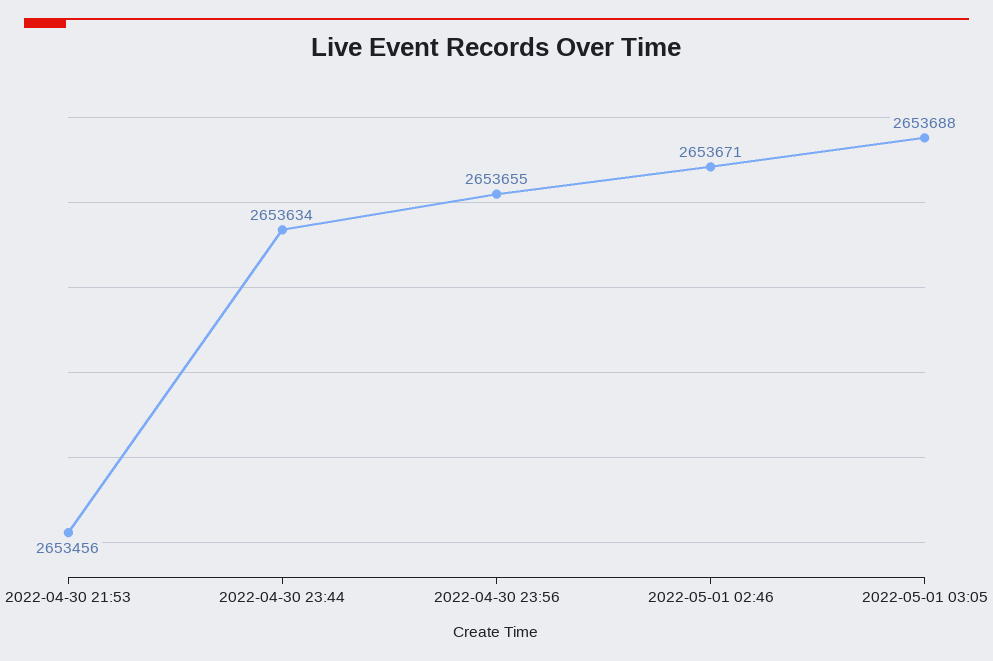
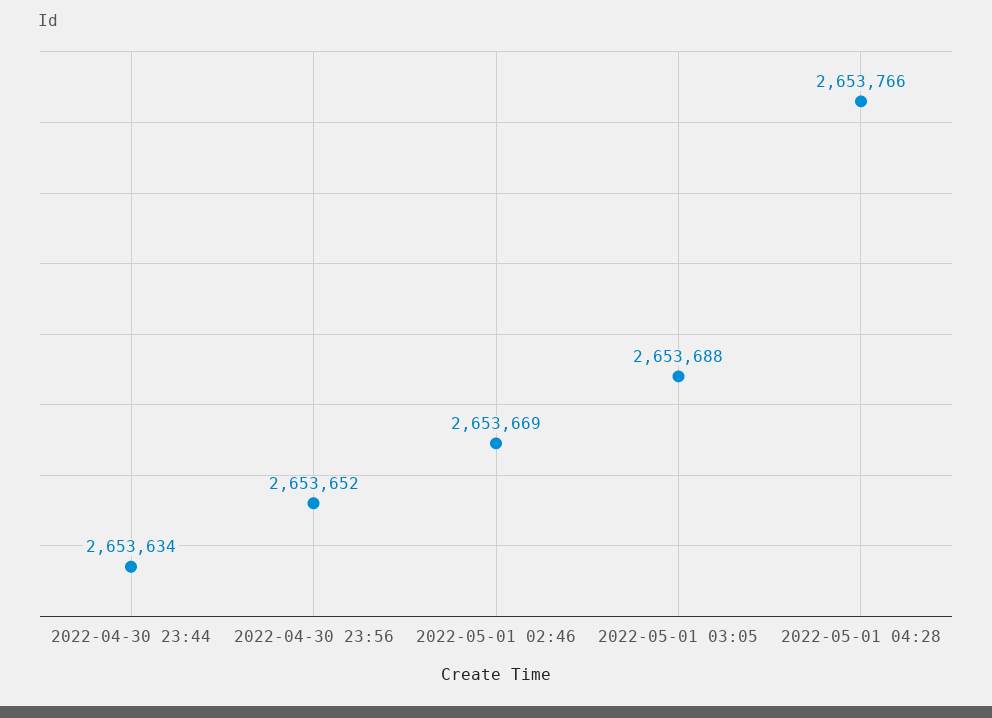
2022-04-30 21:53: 2653456 -> none
2022-04-30 23:56: 2653655 -> 2653652
2022-05-01 02:46: 2653671 -> 2653669
2022-05-01 04:28: none -> 2653766

